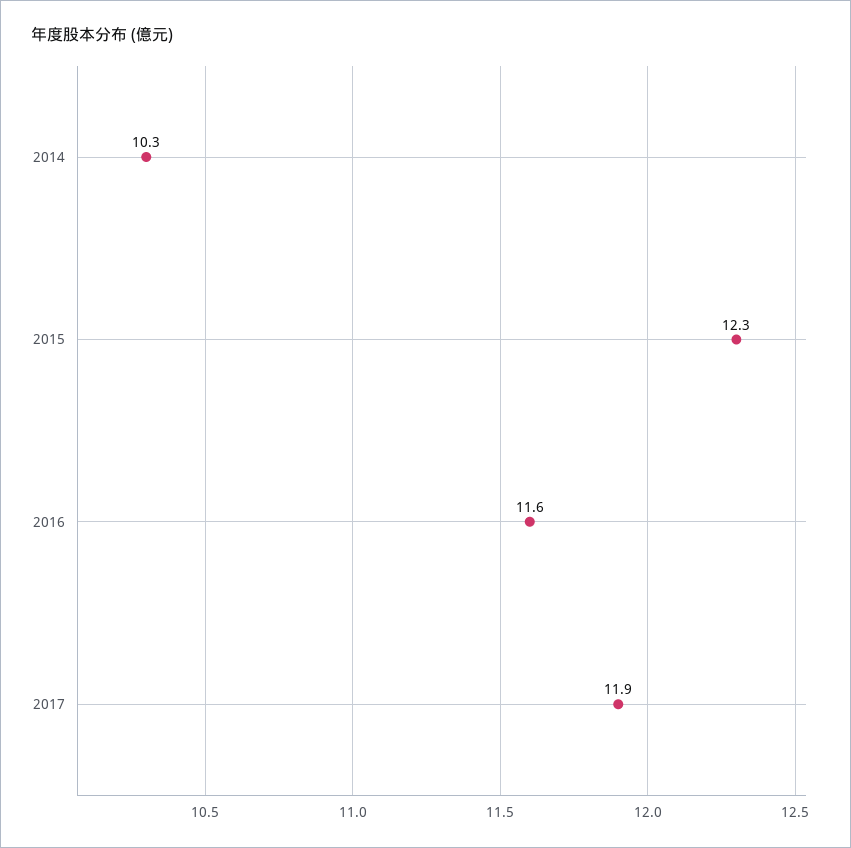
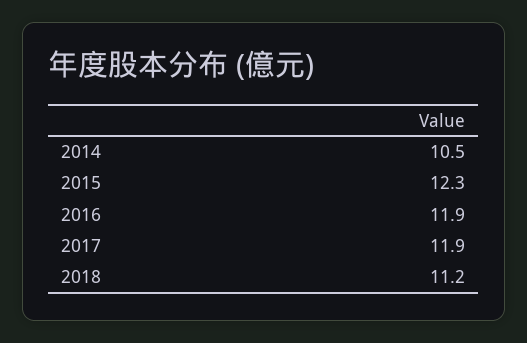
2014: 10.3 -> 10.5
2016: 11.6 -> 11.9
2018: none -> 11.2

